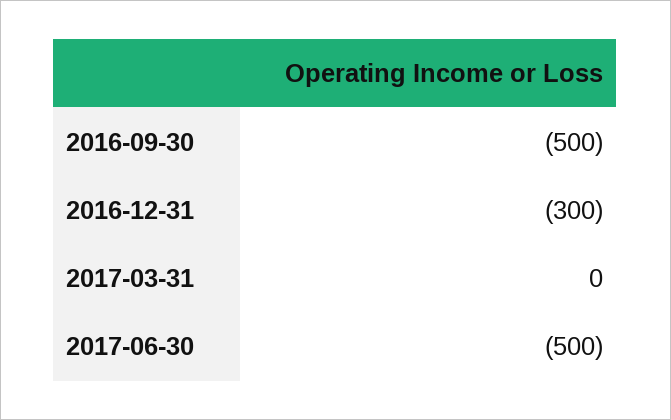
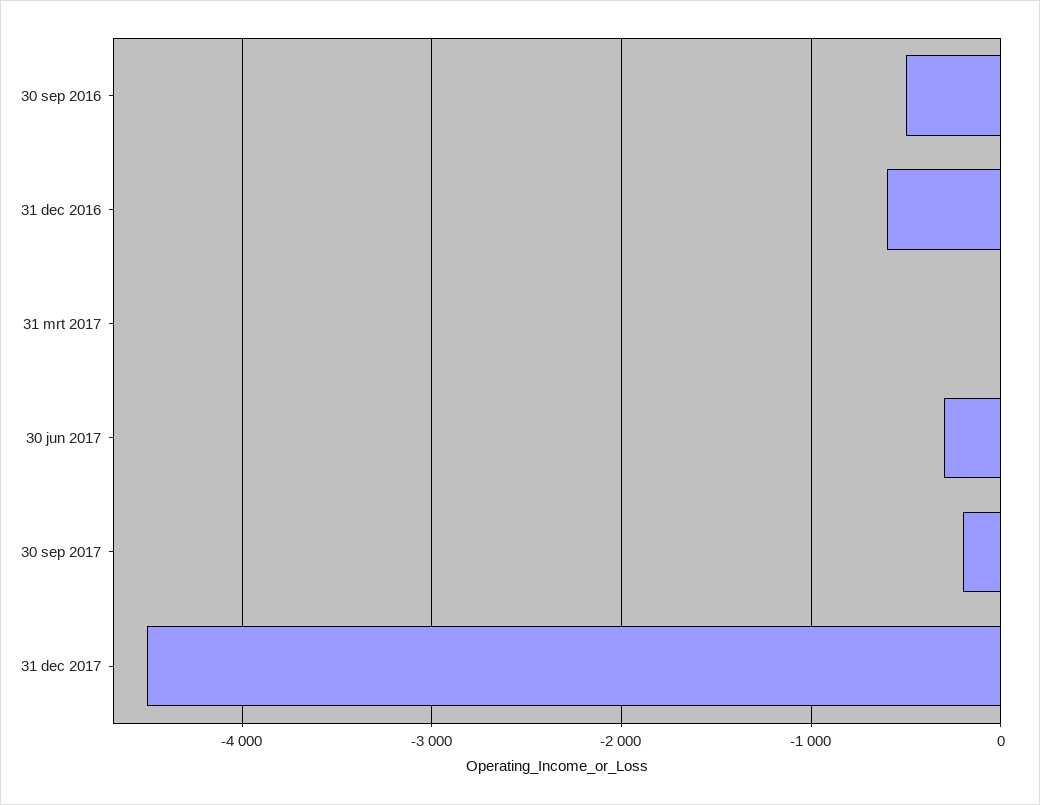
2016-12-31: -300 -> -600
2017-06-30: -500 -> -300
30 sep 2017: none -> -200
31 dec 2017: none -> -4500

